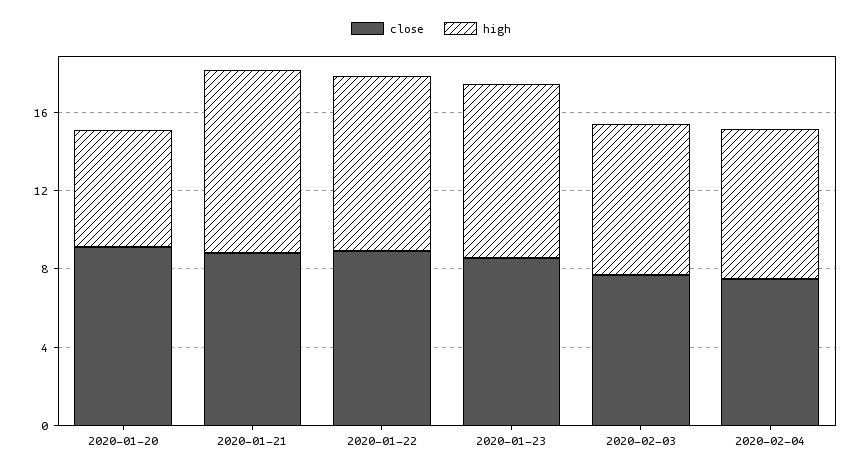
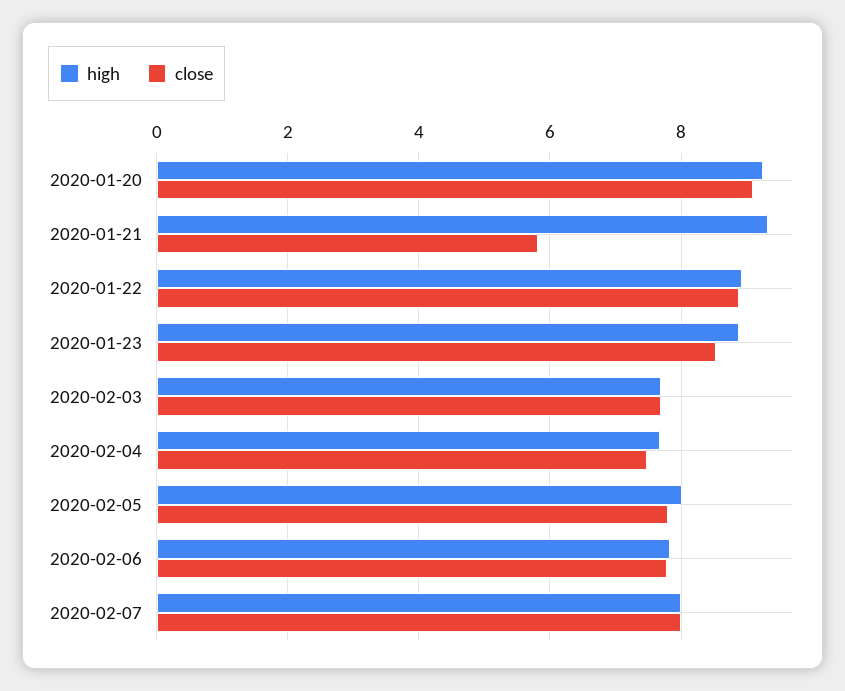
high, 2020-01-20: 6 -> 9.2
close, 2020-01-21: 9 -> 5.8
high, 2020-02-05: none -> 8
close, 2020-02-05: none -> 7.8
high, 2020-02-06: none -> 7.8
close, 2020-02-06: none -> 7.8
high, 2020-02-07: none -> 8
close, 2020-02-07: none -> 8

